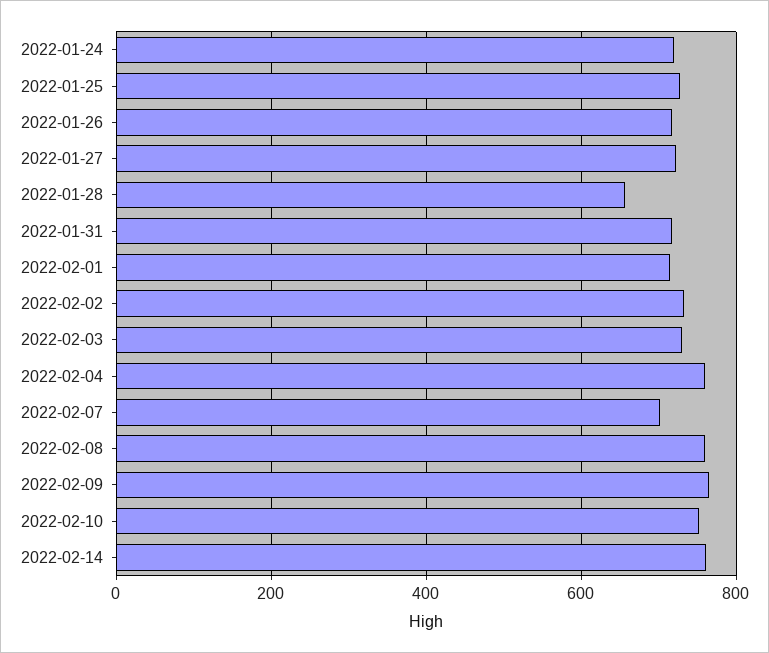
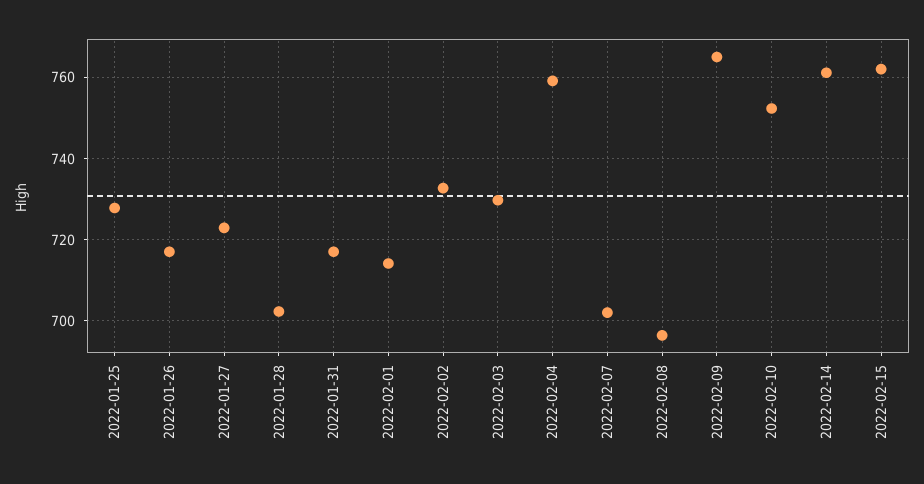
2022-01-24: 720 -> none
2022-01-28: 660 -> 702
2022-02-08: 760 -> 696
2022-02-15: none -> 762

